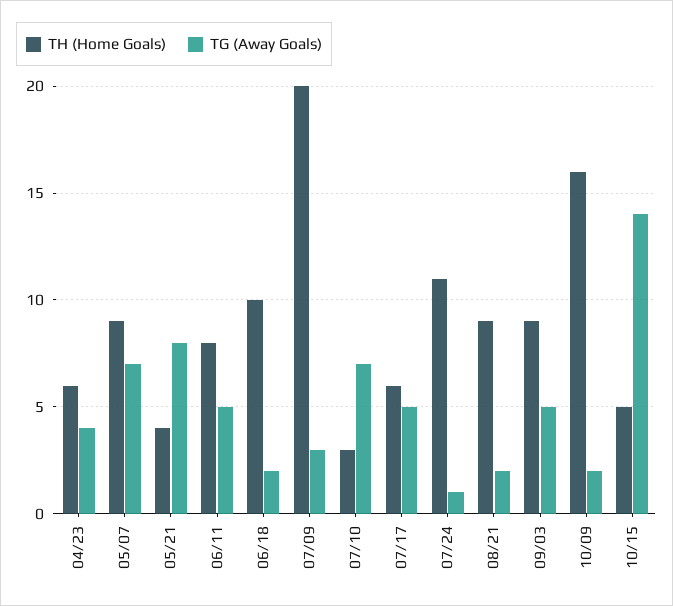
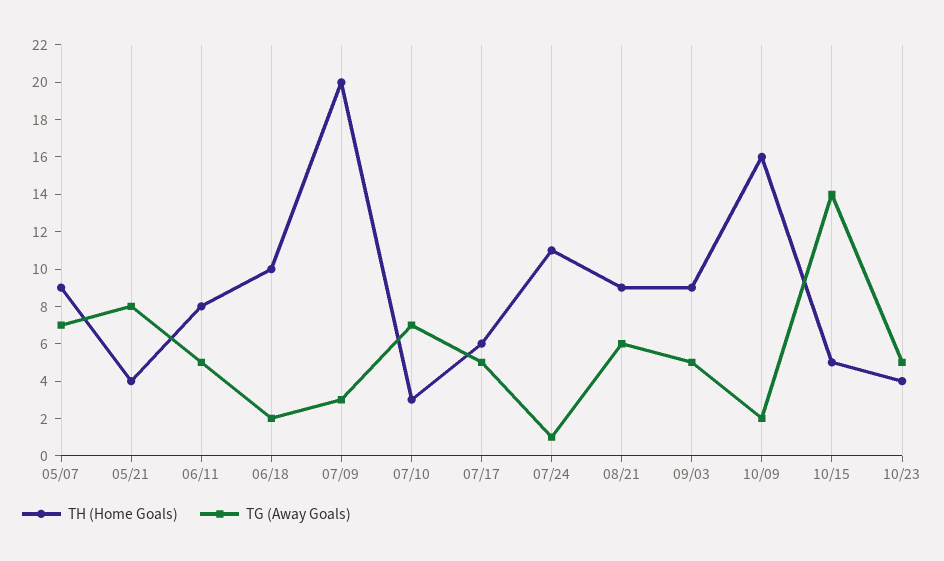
TH (Home Goals), 04/23: 6 -> none
TG (Away Goals), 04/23: 4 -> none
TG (Away Goals), 08/21: 2 -> 6
TH (Home Goals), 10/23: none -> 4
TG (Away Goals), 10/23: none -> 5

